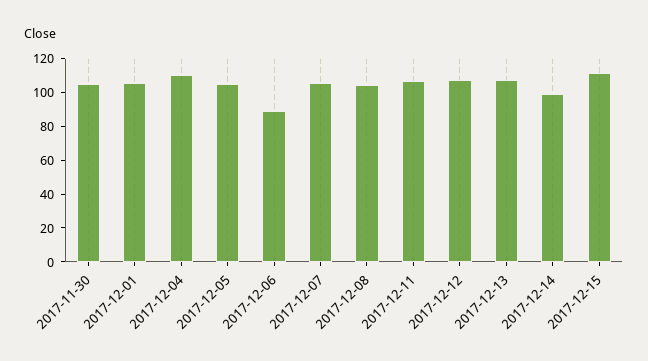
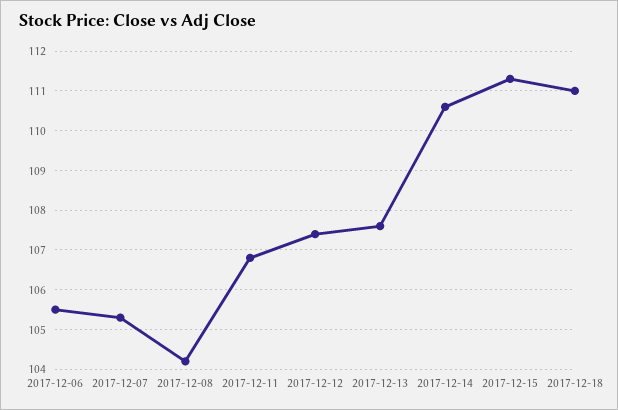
2017-11-30: 105 -> none
2017-12-01: 105 -> none
2017-12-04: 110 -> none
2017-12-05: 105 -> none
2017-12-06: 90 -> 105.5
2017-12-14: 100 -> 110.5
2017-12-18: none -> 111

